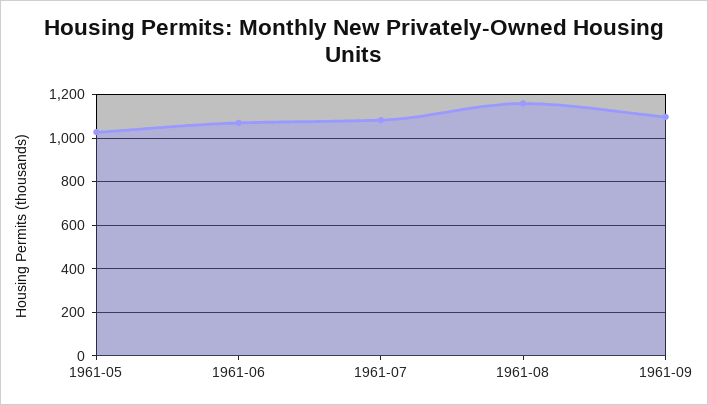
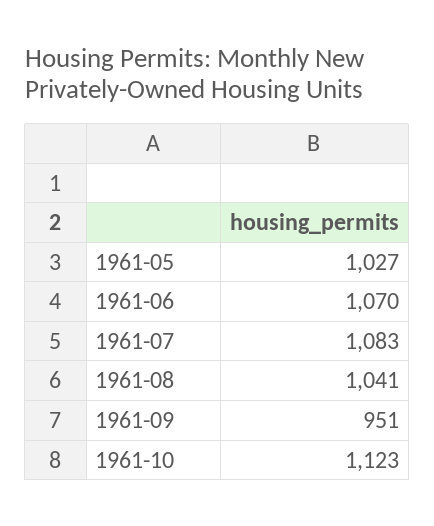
1961-08: 1150 -> 1041
1961-09: 1100 -> 951
1961-10: none -> 1123

